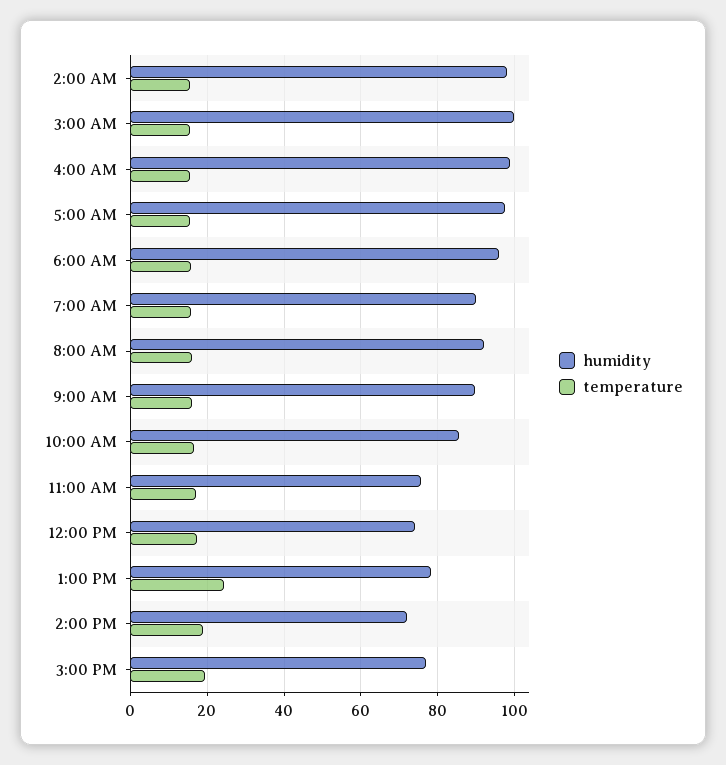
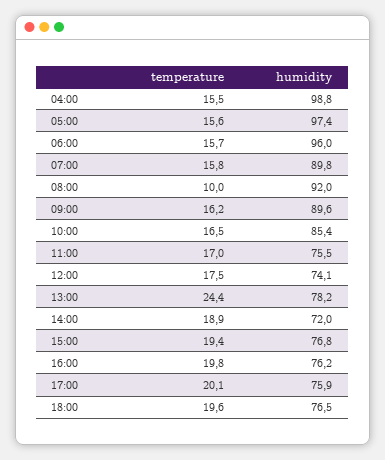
humidity, 2:00 AM: 98 -> none
temperature, 2:00 AM: 16 -> none
humidity, 3:00 AM: 100 -> none
temperature, 3:00 AM: 16 -> none
temperature, 8:00 AM: 16 -> 10
temperature, 16:00: none -> 19.8
humidity, 16:00: none -> 76.2
temperature, 17:00: none -> 20.1
humidity, 17:00: none -> 75.9
temperature, 18:00: none -> 19.6
humidity, 18:00: none -> 76.5

